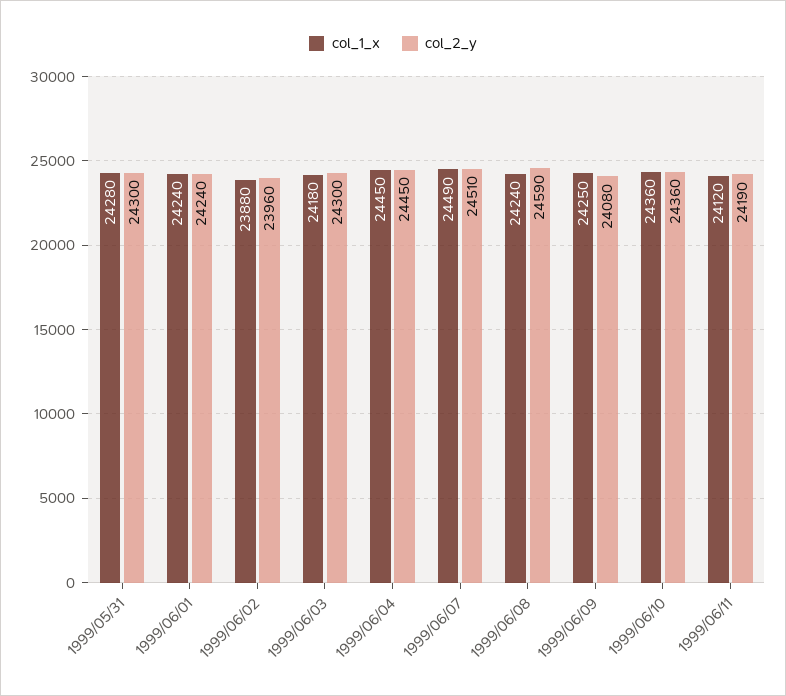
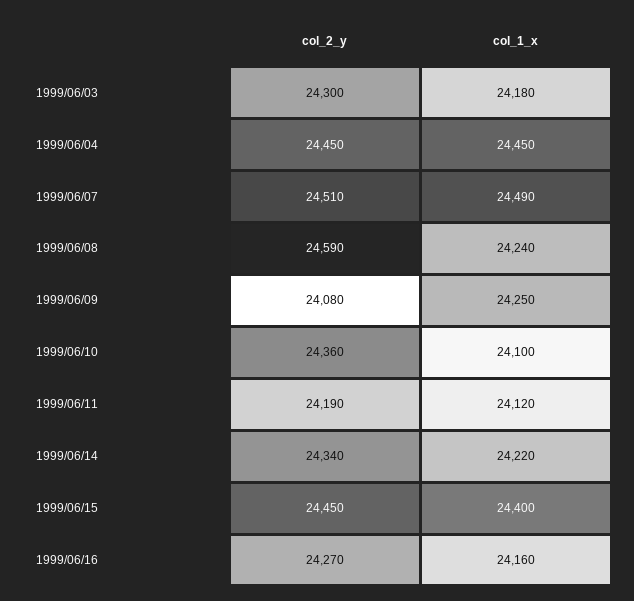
col_1_x, 1999/05/31: 24280 -> none
col_2_y, 1999/05/31: 24300 -> none
col_1_x, 1999/06/01: 24240 -> none
col_2_y, 1999/06/01: 24240 -> none
col_1_x, 1999/06/02: 23880 -> none
col_2_y, 1999/06/02: 23960 -> none
col_1_x, 1999/06/10: 24360 -> 24100
col_2_y, 1999/06/14: none -> 24340
col_1_x, 1999/06/14: none -> 24220
col_2_y, 1999/06/15: none -> 24450
col_1_x, 1999/06/15: none -> 24400
col_2_y, 1999/06/16: none -> 24270
col_1_x, 1999/06/16: none -> 24160

